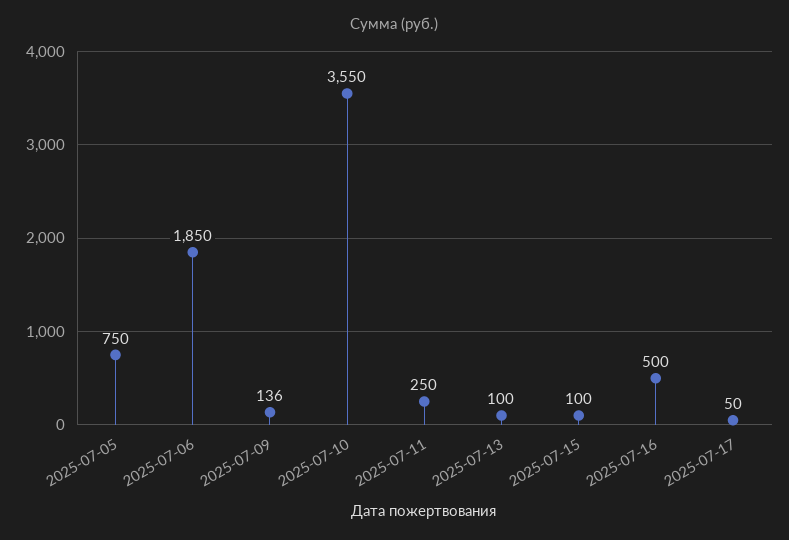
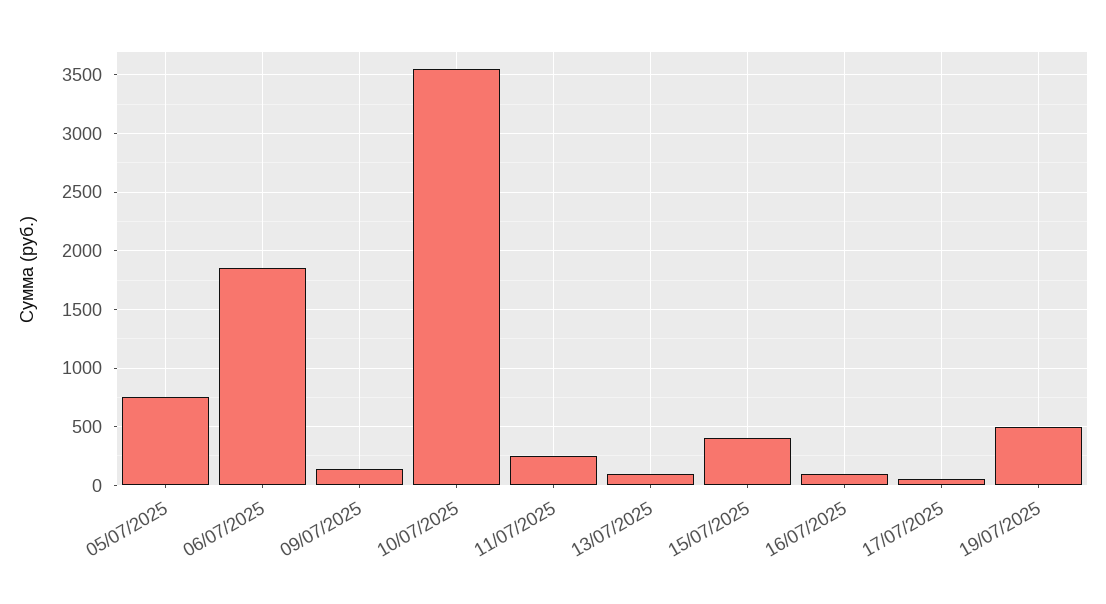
2025-07-15: 100 -> 400
2025-07-16: 500 -> 100
19/07/2025: none -> 500

